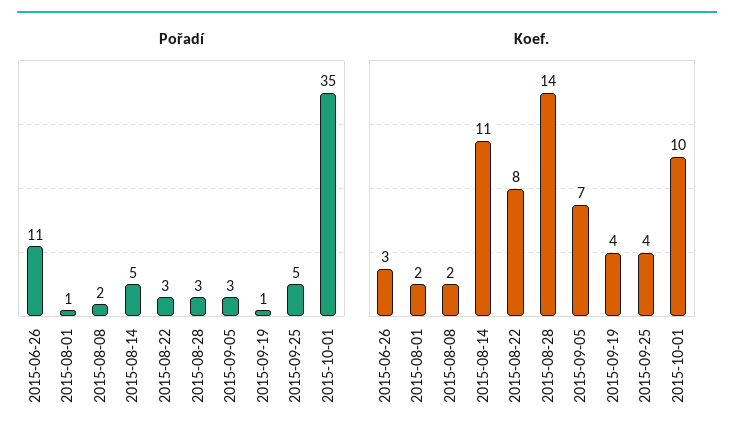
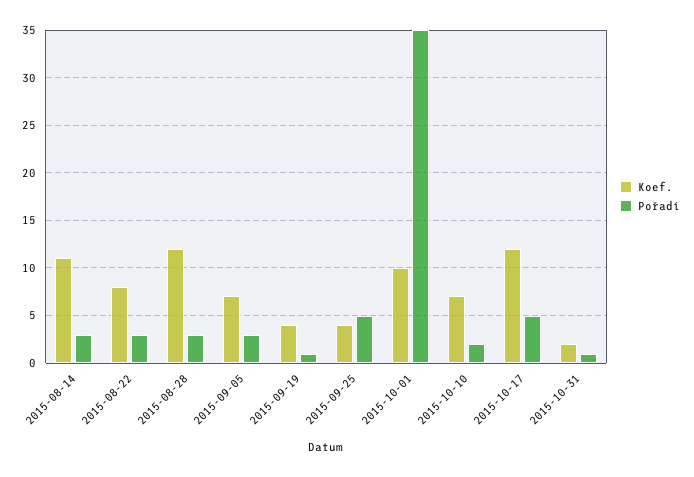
Pořadí, 2015-06-26: 11 -> none
Pořadí, 2015-08-01: 1 -> none
Pořadí, 2015-08-08: 2 -> none
Pořadí, 2015-08-14: 5 -> 3
Koef., 2015-06-26: 3 -> none
Koef., 2015-08-01: 2 -> none
Koef., 2015-08-08: 2 -> none
Koef., 2015-08-28: 14 -> 12
Koef., 2015-10-10: none -> 7
Pořadí, 2015-10-10: none -> 2
Koef., 2015-10-17: none -> 12
Pořadí, 2015-10-17: none -> 5
Koef., 2015-10-31: none -> 2
Pořadí, 2015-10-31: none -> 1

